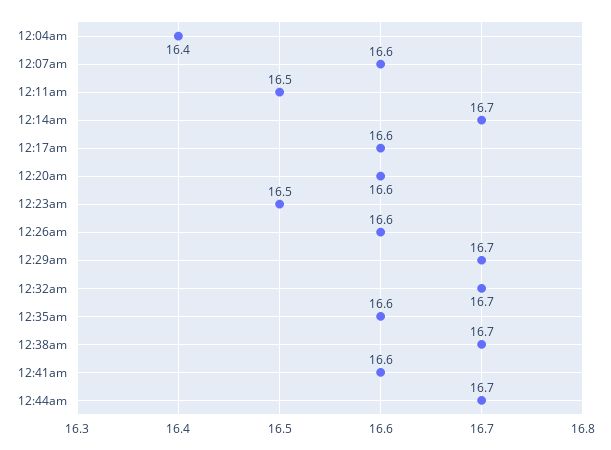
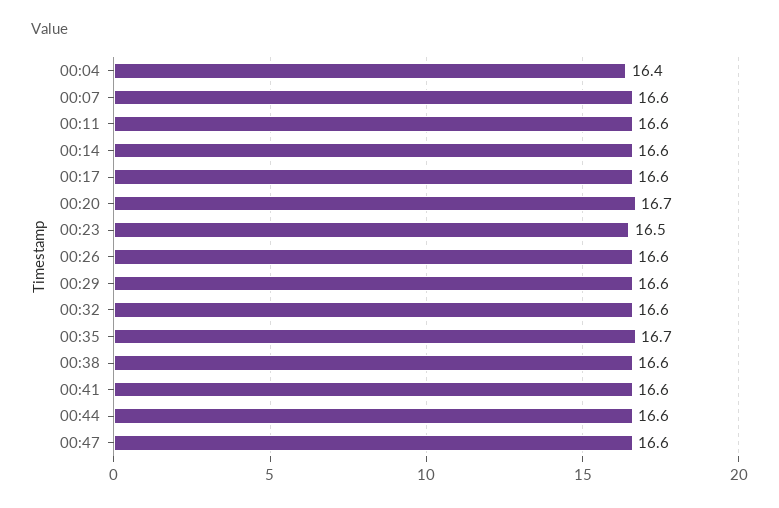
12:11am: 16.5 -> 16.6
12:14am: 16.7 -> 16.6
12:20am: 16.6 -> 16.7
12:29am: 16.7 -> 16.6
12:32am: 16.7 -> 16.6
12:35am: 16.6 -> 16.7
12:38am: 16.7 -> 16.6
12:44am: 16.7 -> 16.6
00:47: none -> 16.6

